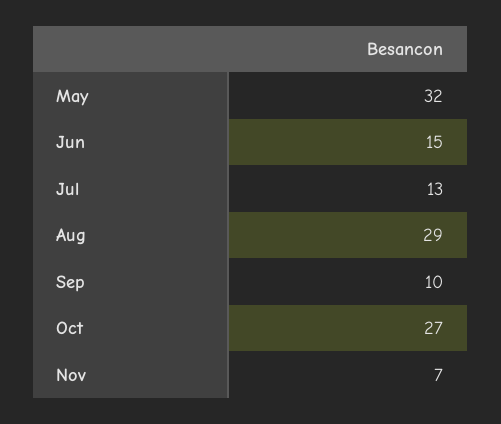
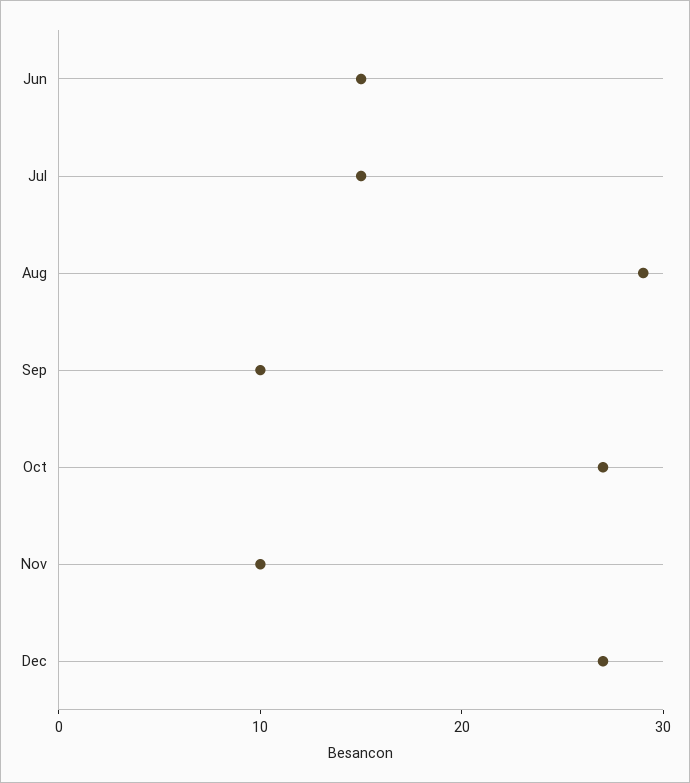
May: 32 -> none
Jul: 13 -> 15
Nov: 7 -> 10
Dec: none -> 27

